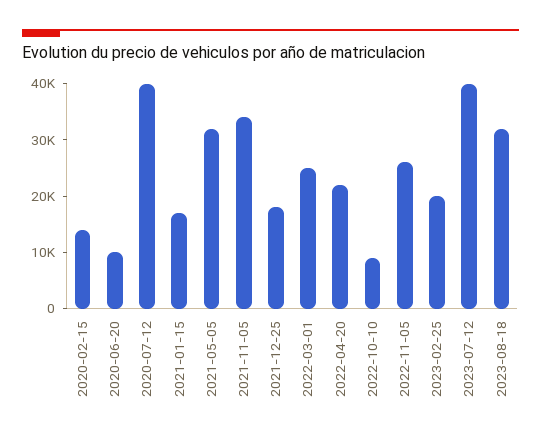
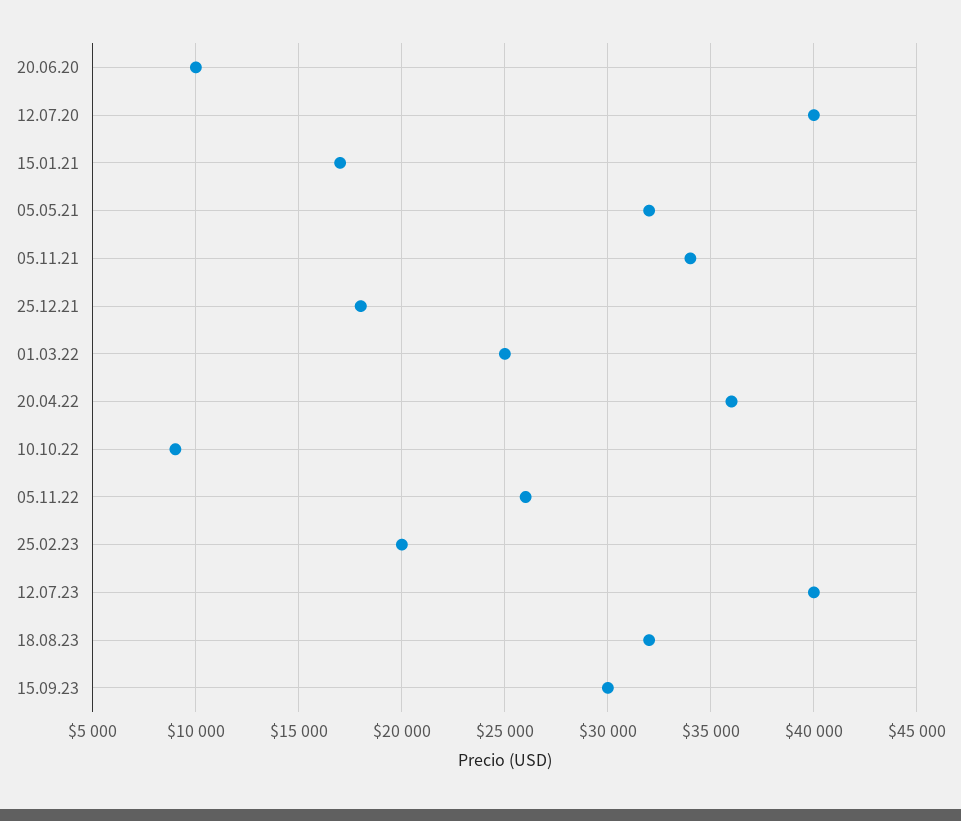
2020-02-15: 14000 -> none
2022-04-20: 22000 -> 36000
15.09.23: none -> 30000

